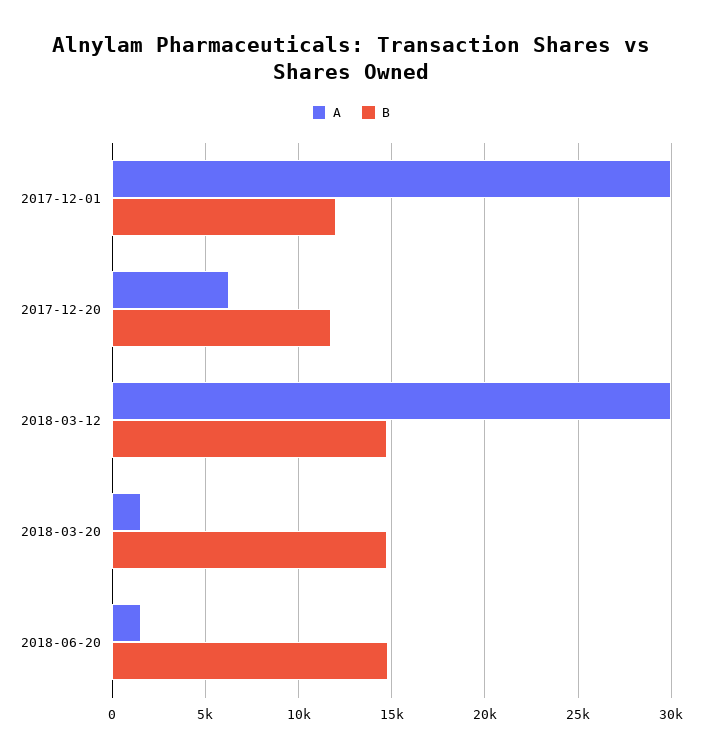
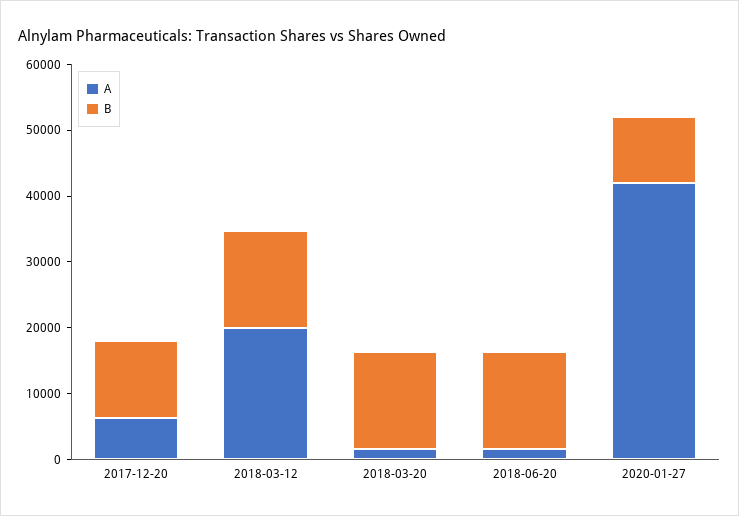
A, 2017-12-01: 30000 -> none
B, 2017-12-01: 12000 -> none
A, 2018-03-12: 30000 -> 20000
A, 2020-01-27: none -> 42000
B, 2020-01-27: none -> 10000

